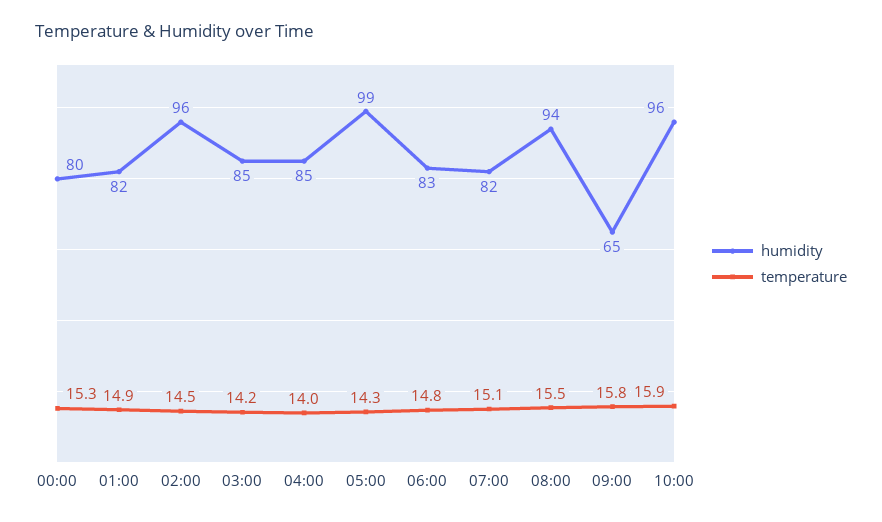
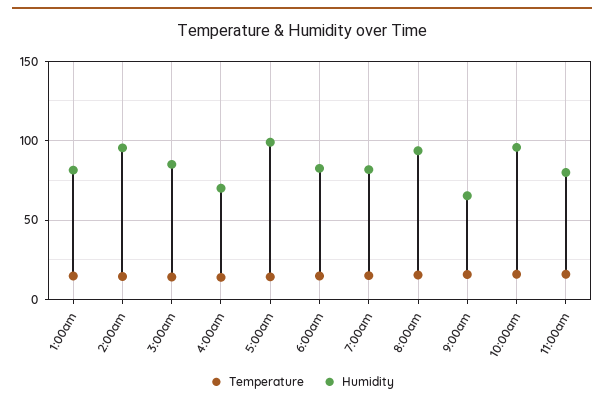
humidity, 00:00: 80 -> none
temperature, 00:00: 15.3 -> none
humidity, 04:00: 85 -> 70
temperature, 11:00am: none -> 15
humidity, 11:00am: none -> 80

